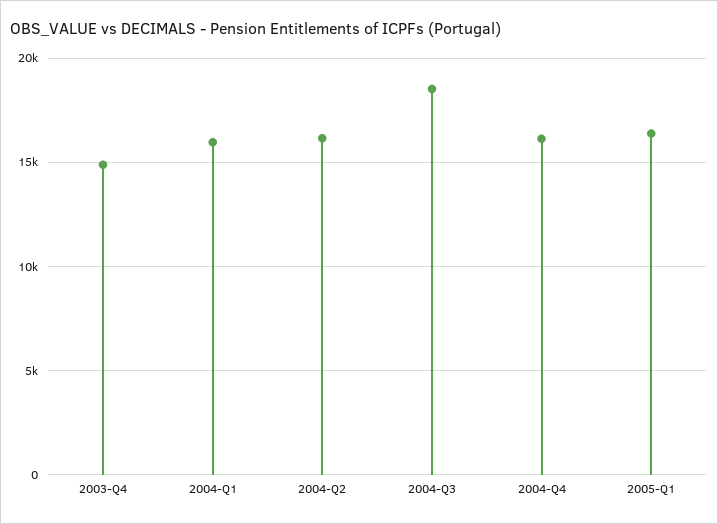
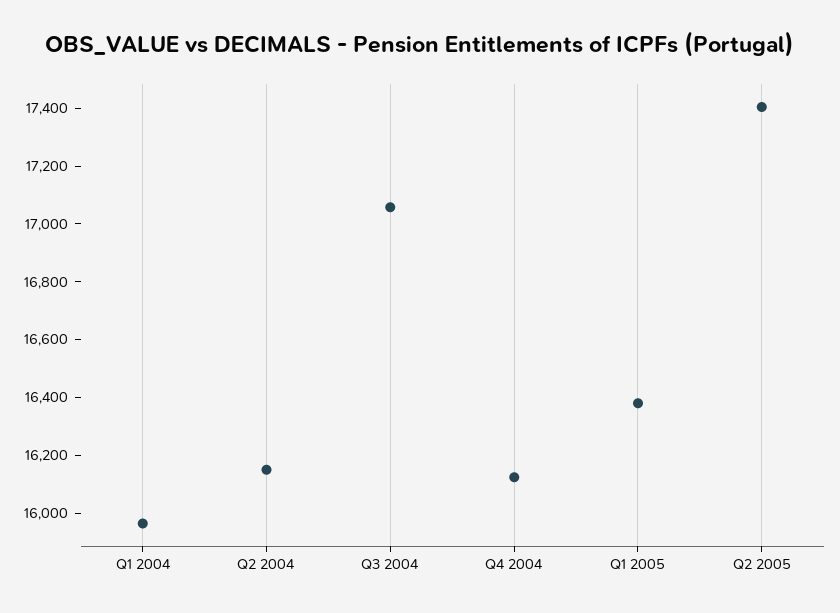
2003-Q4: 15000 -> none
2004-Q3: 18500 -> 17050
Q2 2005: none -> 17400

